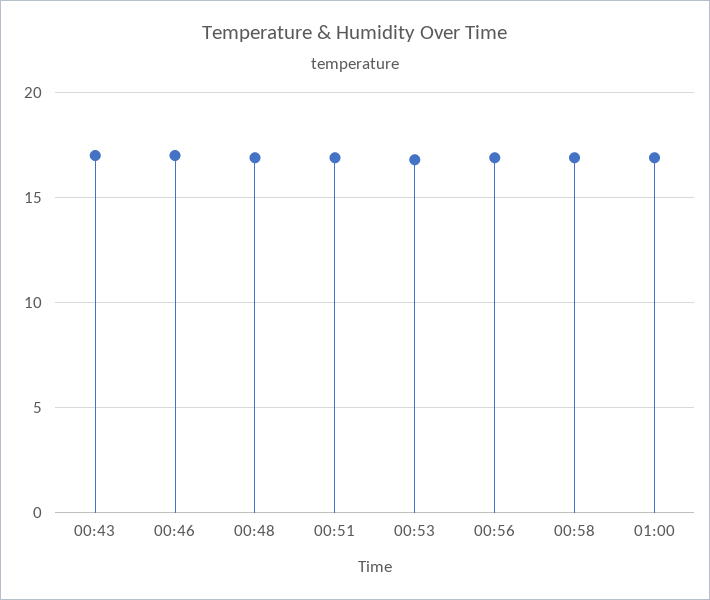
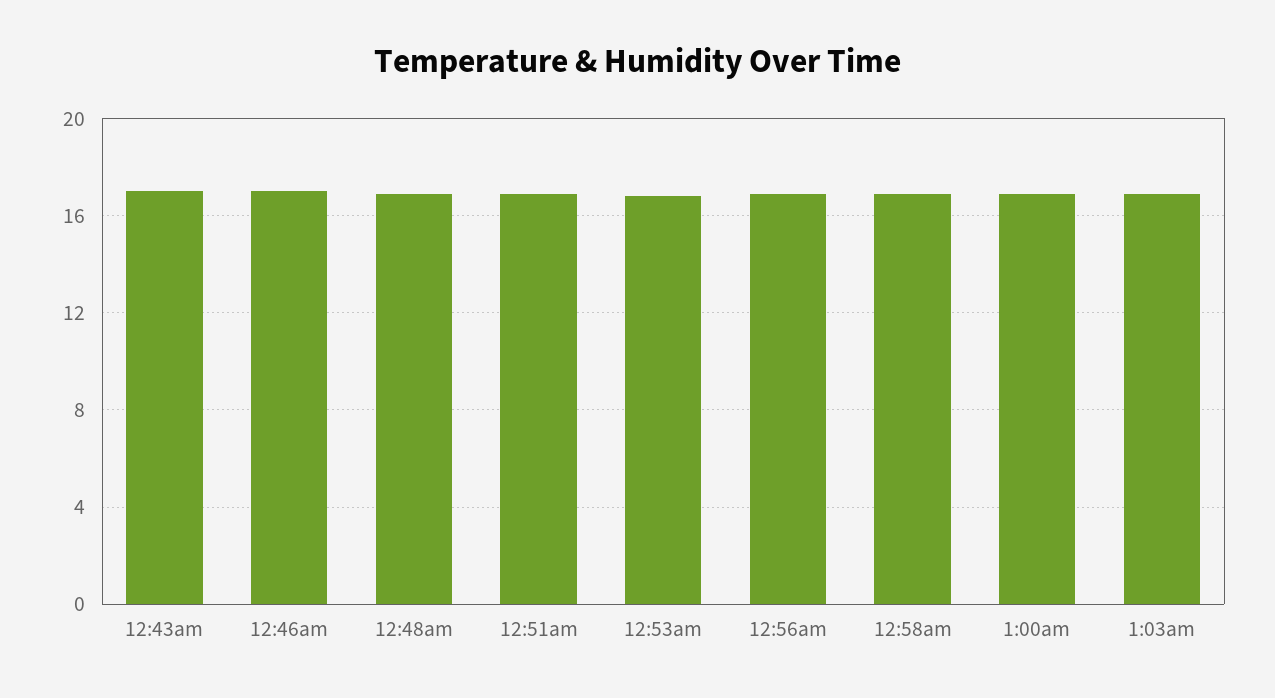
1:03am: none -> 17

